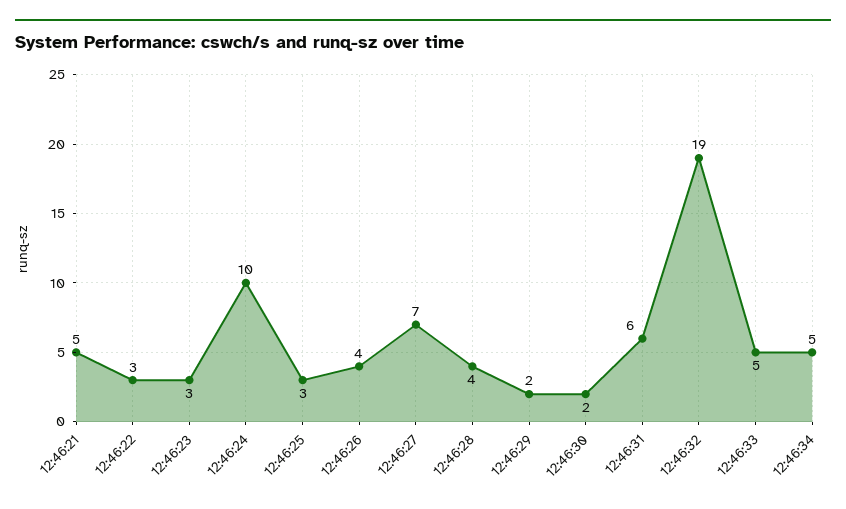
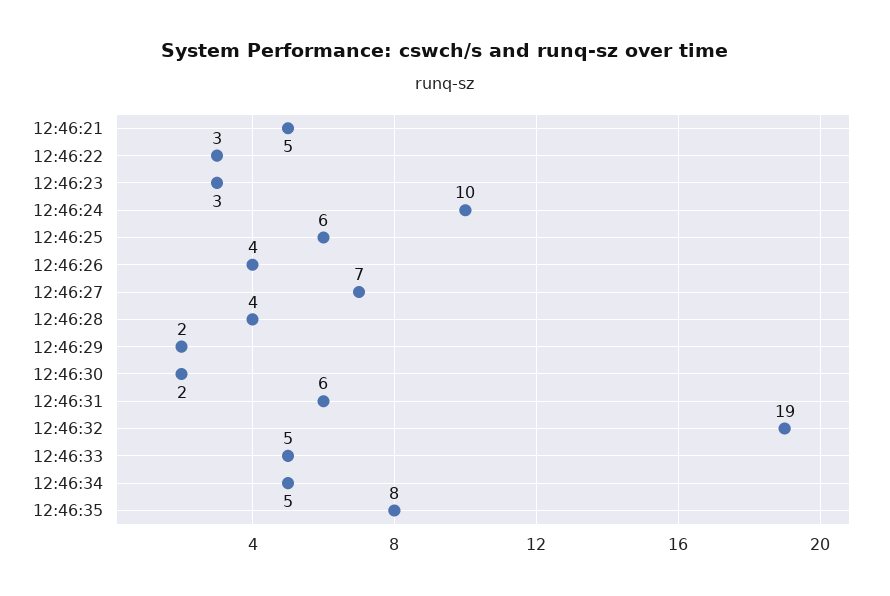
12:46:25: 3 -> 6
12:46:35: none -> 8

